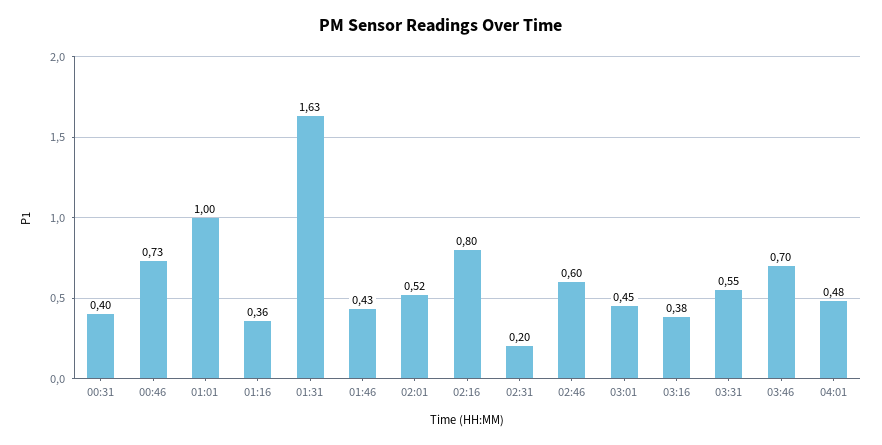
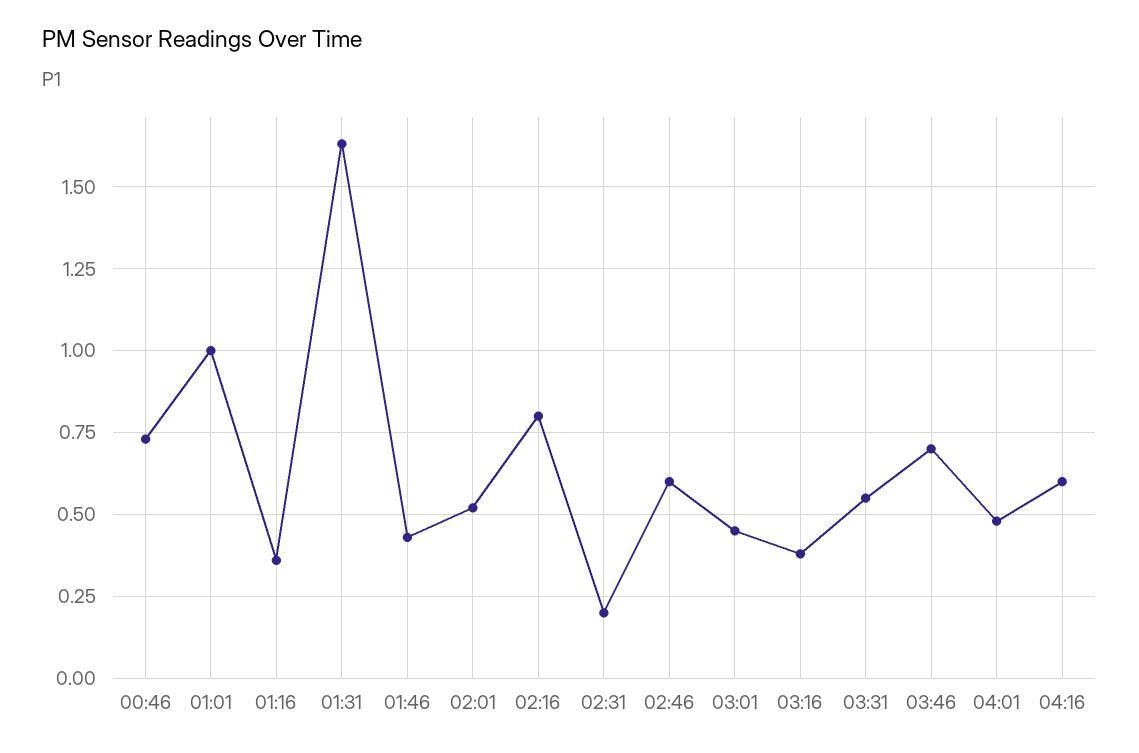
00:31: 0.4 -> none
04:16: none -> 0.6

